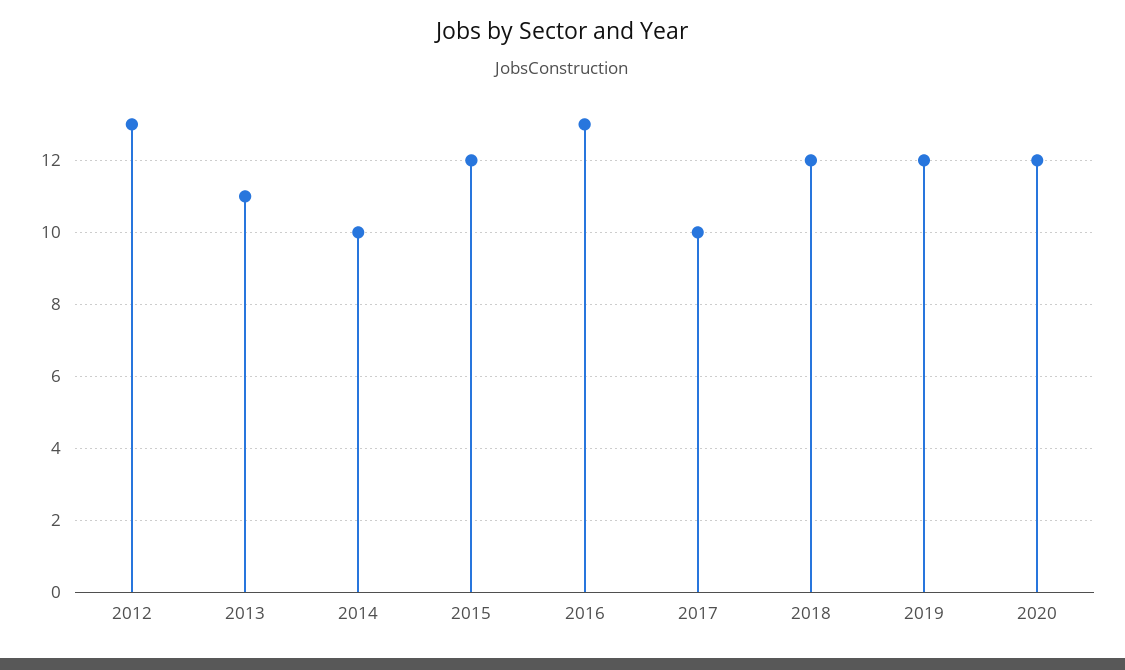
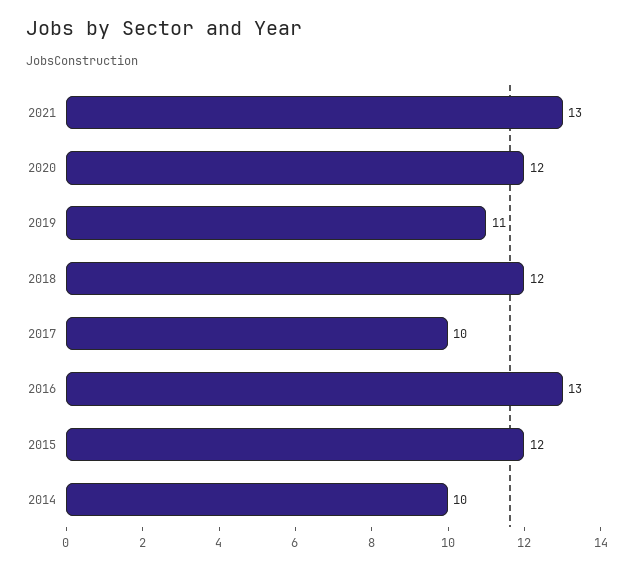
2012: 13 -> none
2013: 11 -> none
2019: 12 -> 11
2021: none -> 13

